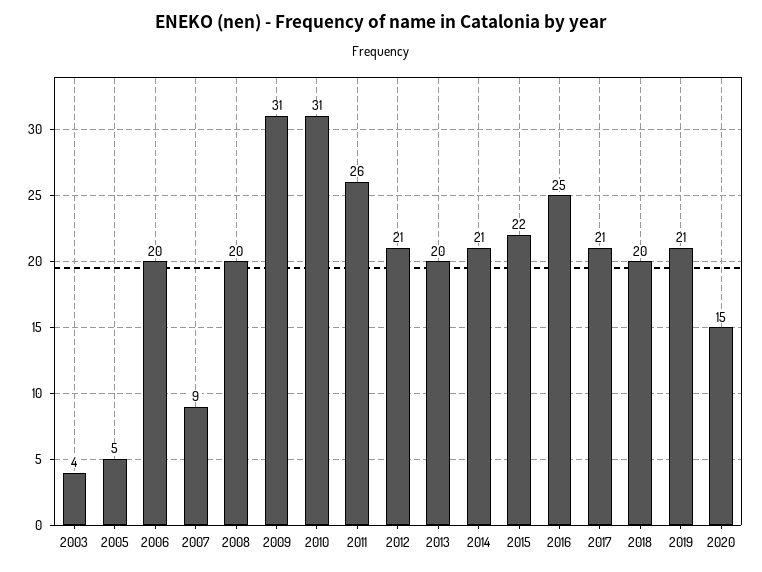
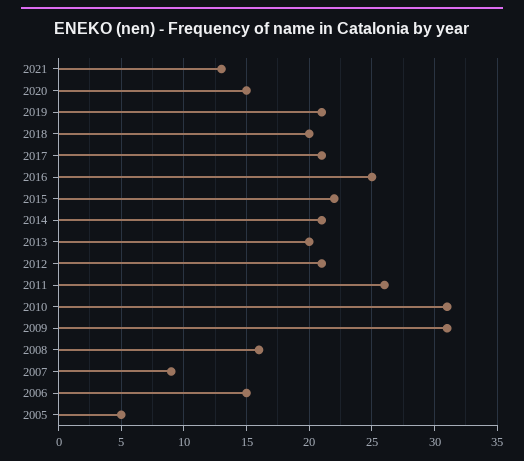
2003: 4 -> none
2006: 20 -> 15
2008: 20 -> 16
2021: none -> 13

